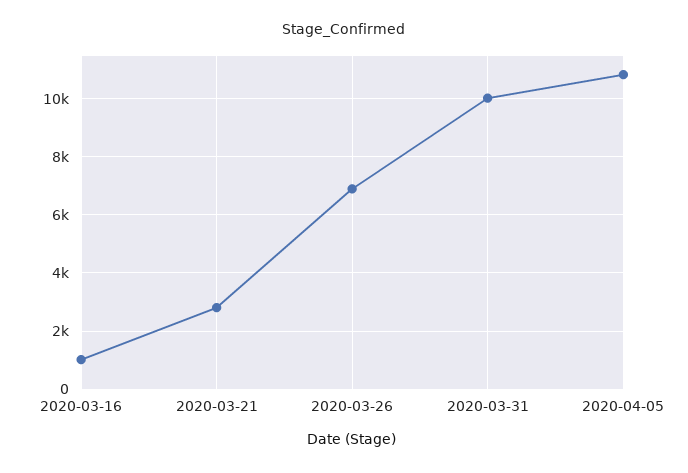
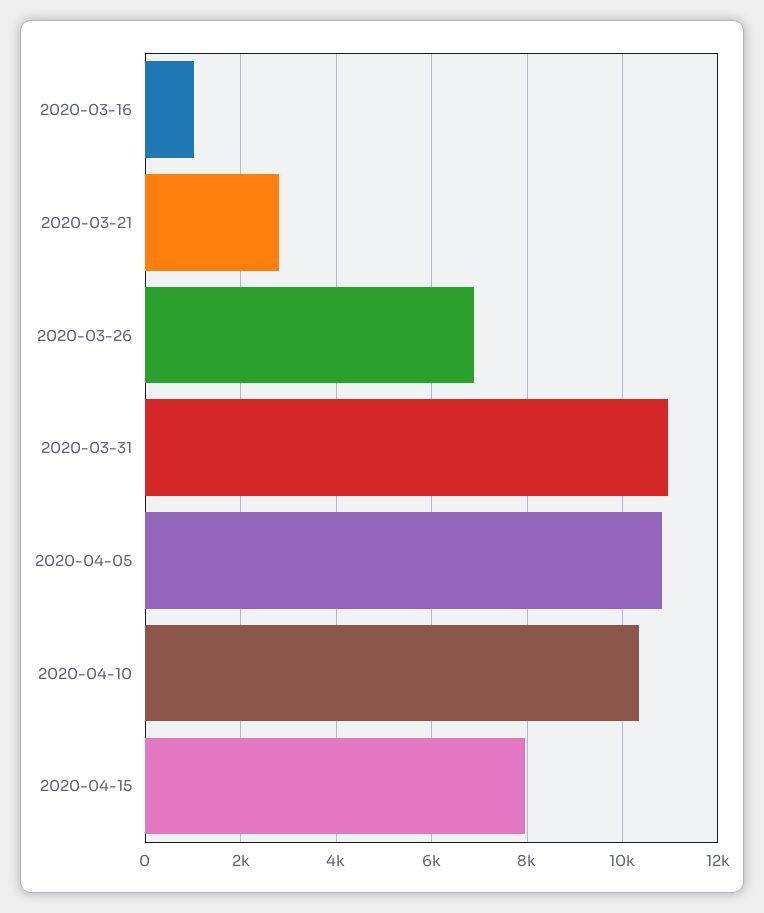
2020-03-31: 10000 -> 11000
2020-04-10: none -> 10400
2020-04-15: none -> 8000

